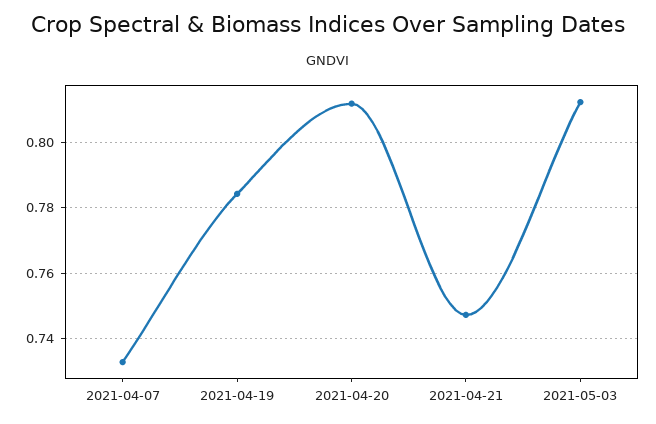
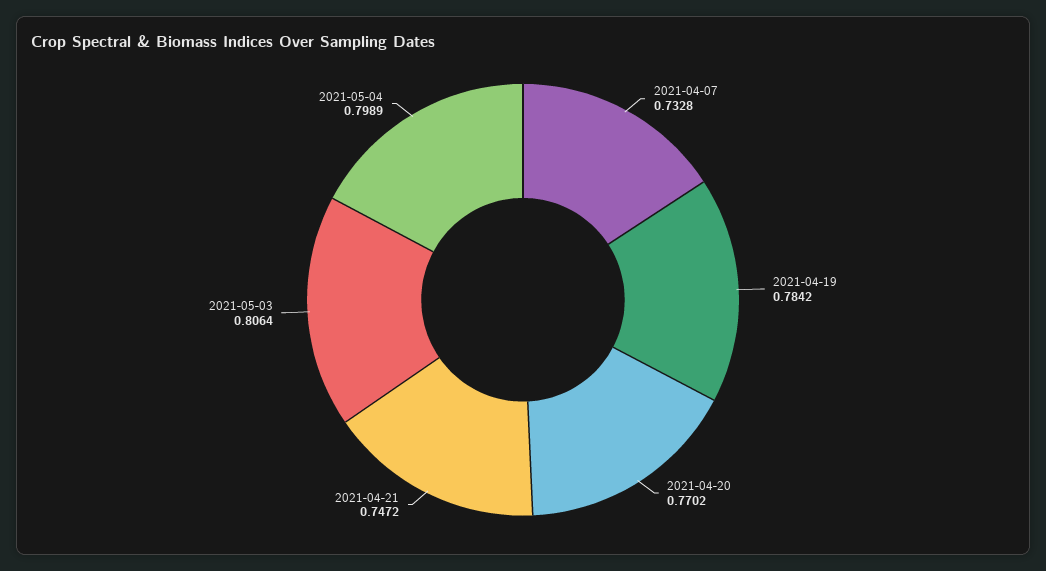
2021-04-20: 0.812 -> 0.7702
2021-05-03: 0.812 -> 0.8064
2021-05-04: none -> 0.7989

